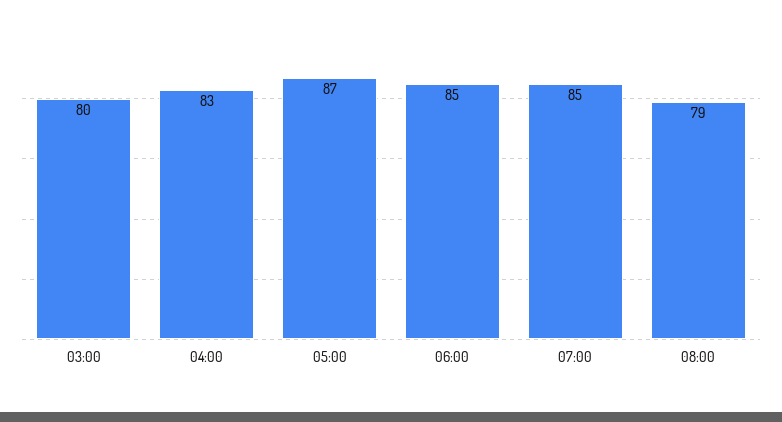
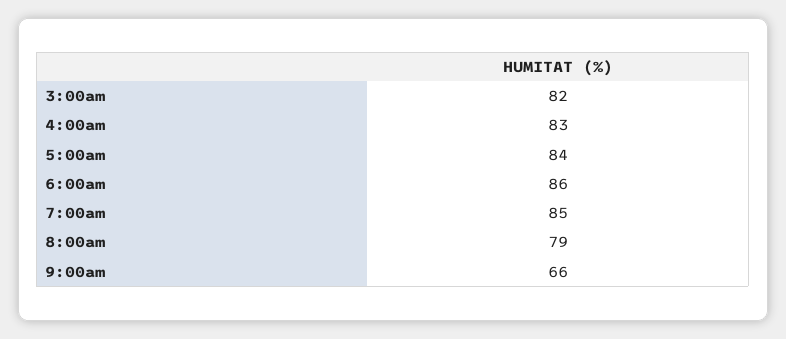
03:00: 80 -> 82
05:00: 87 -> 84
06:00: 85 -> 86
9:00am: none -> 66

